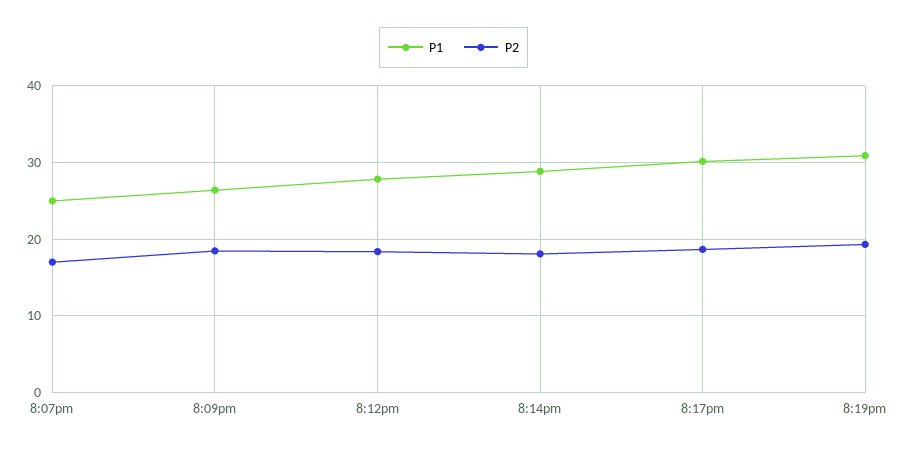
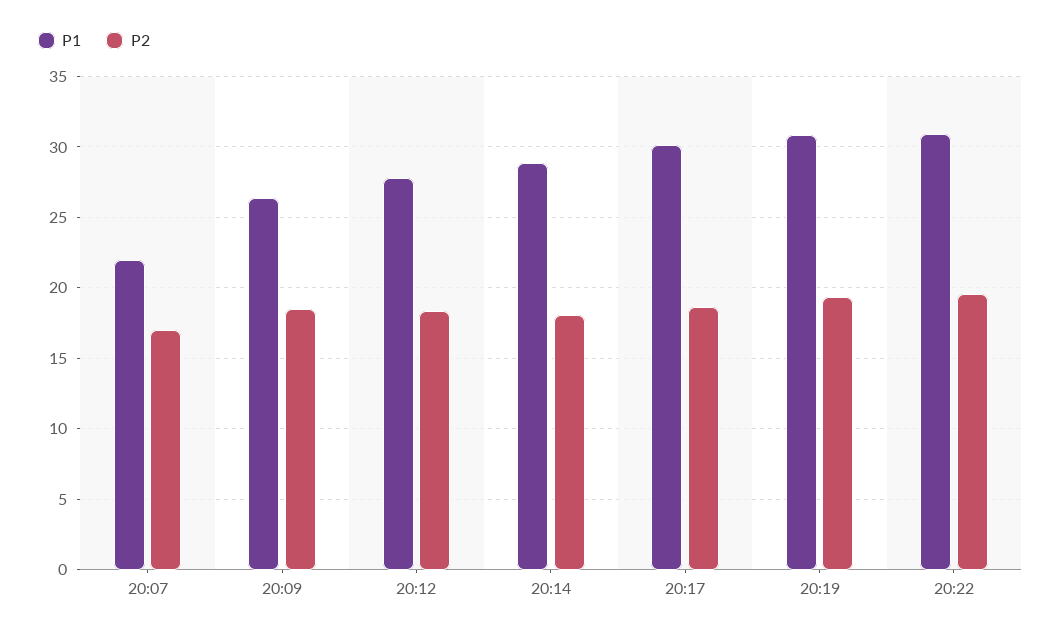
P1, 8:07pm: 25 -> 22
P1, 20:22: none -> 31
P2, 20:22: none -> 19.5

